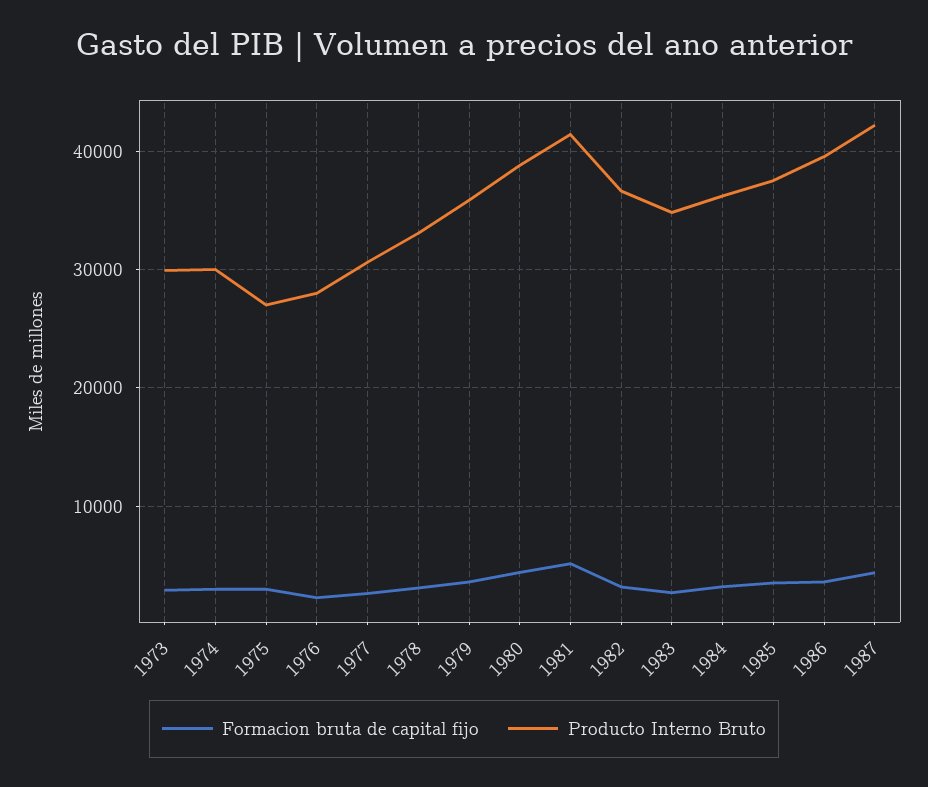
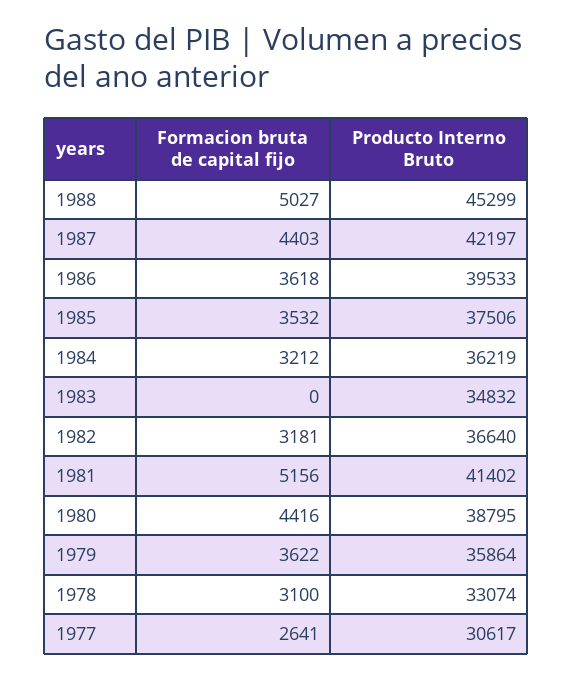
Formacion bruta de capital fijo, 1973: 3000 -> none
Producto Interno Bruto, 1973: 30000 -> none
Formacion bruta de capital fijo, 1974: 3000 -> none
Producto Interno Bruto, 1974: 30000 -> none
Formacion bruta de capital fijo, 1975: 3000 -> none
Producto Interno Bruto, 1975: 27000 -> none
Formacion bruta de capital fijo, 1976: 2000 -> none
Producto Interno Bruto, 1976: 28000 -> none
Formacion bruta de capital fijo, 1983: 3000 -> 0
Formacion bruta de capital fijo, 1988: none -> 5027
Producto Interno Bruto, 1988: none -> 45299

